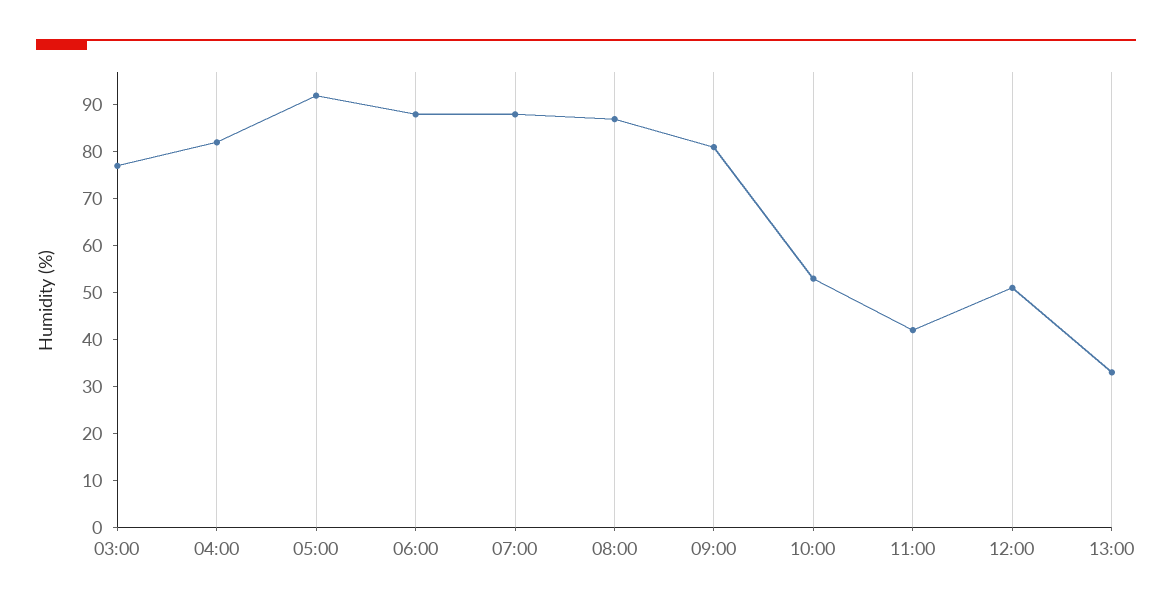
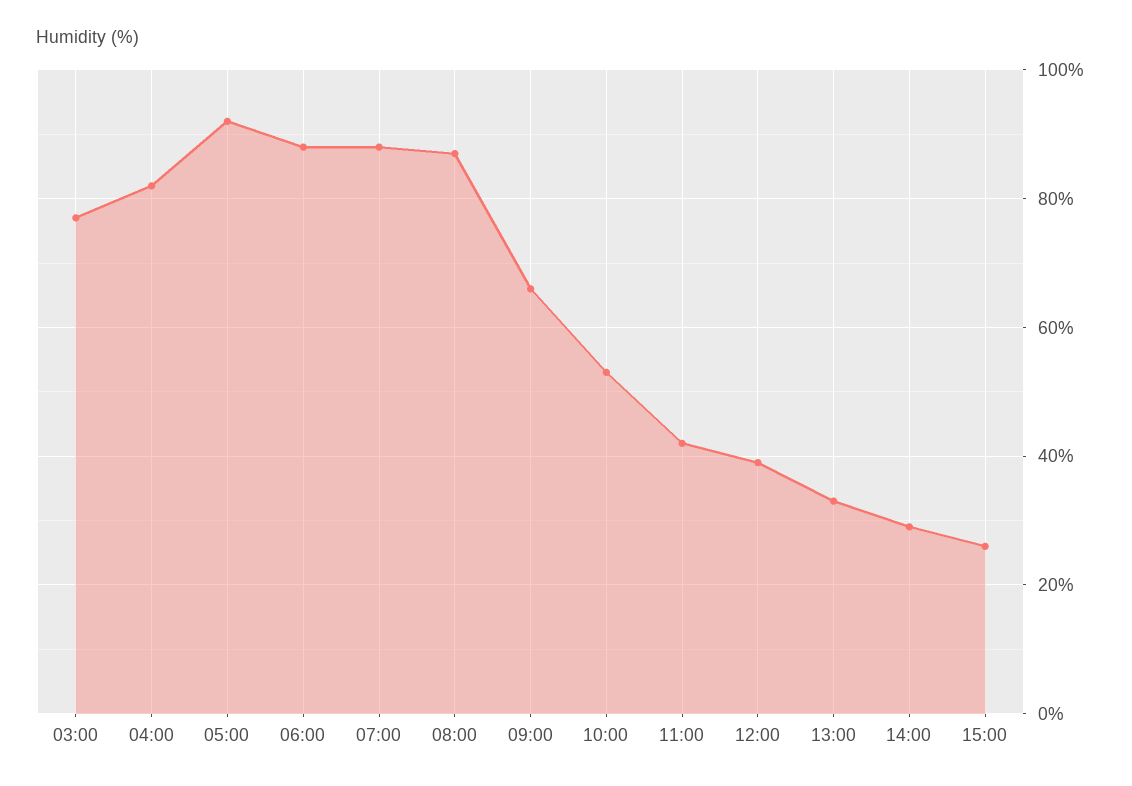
09:00: 80 -> 65
12:00: 50 -> 40
14:00: none -> 30
15:00: none -> 25

